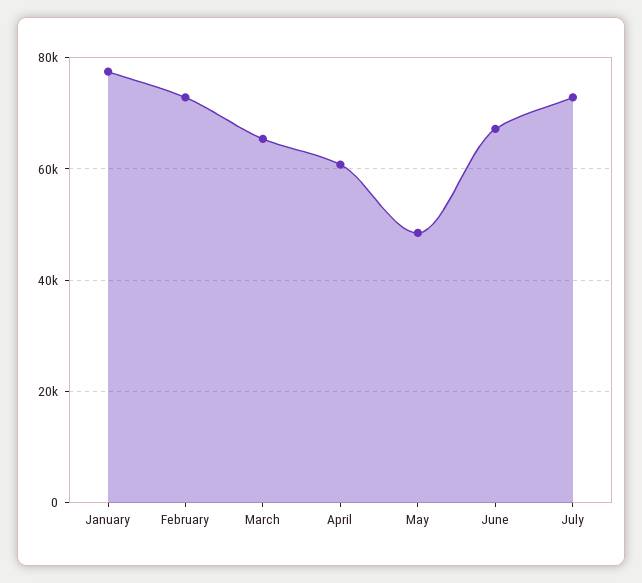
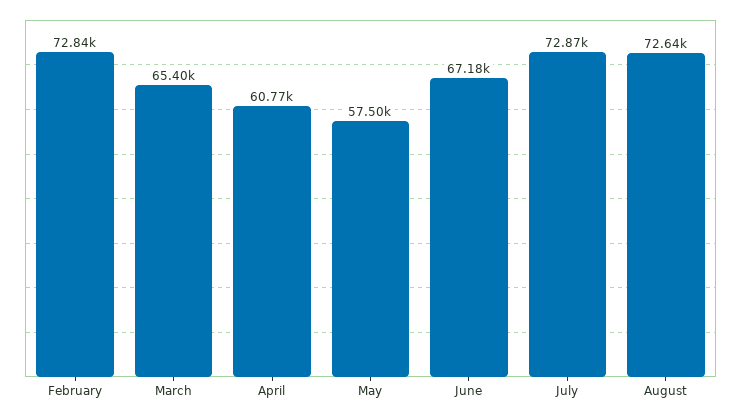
January: 78000 -> none
May: 48000 -> 57500
August: none -> 72640

